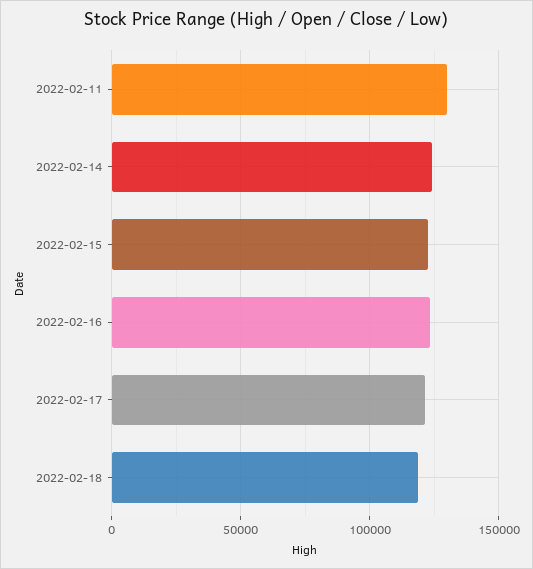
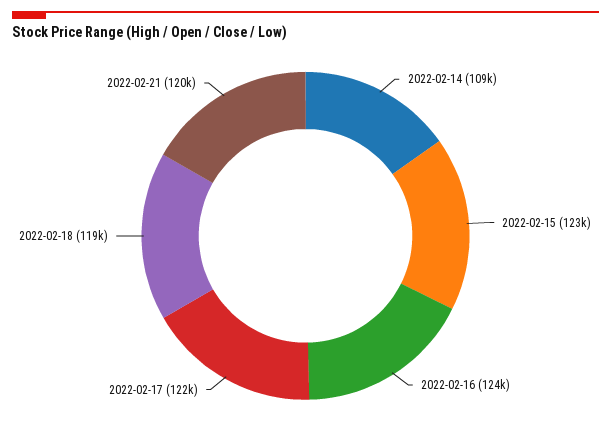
2022-02-11: 130000 -> none
2022-02-14: 125000 -> 109000
2022-02-21: none -> 120000

